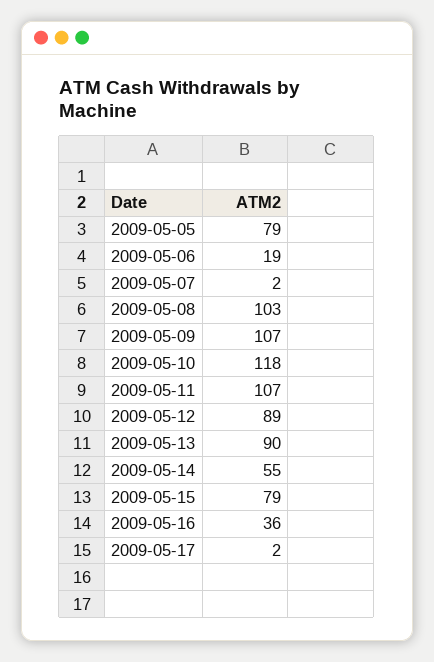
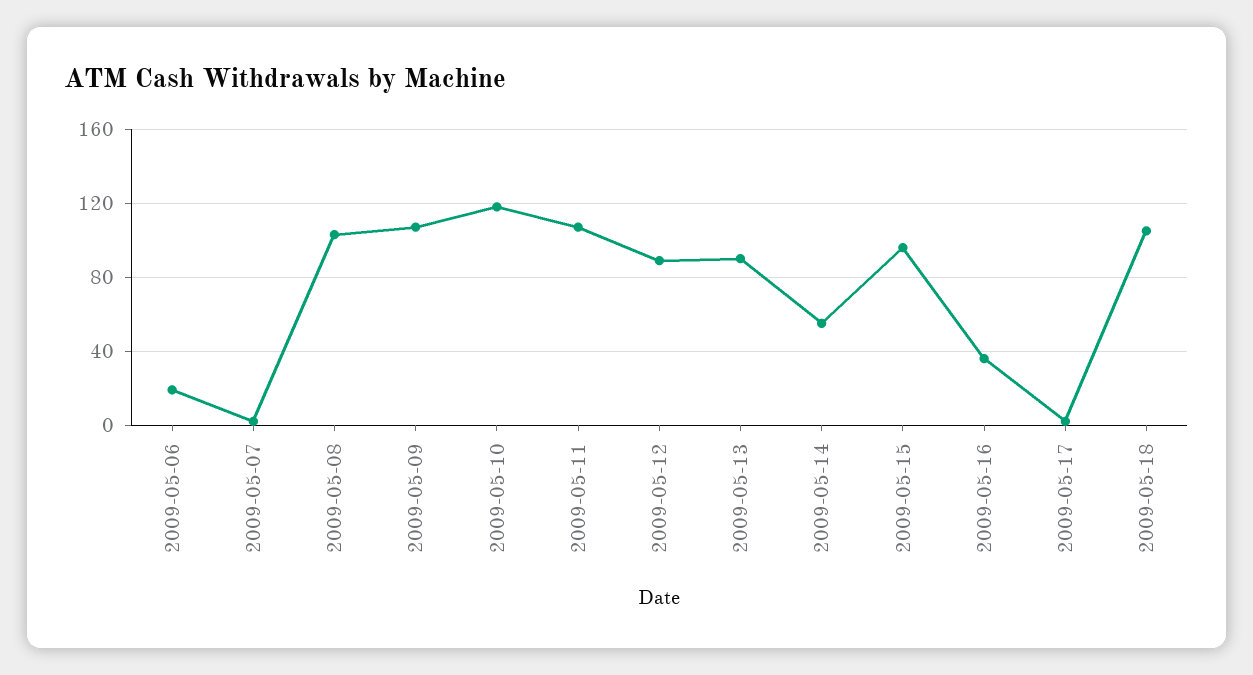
2009-05-05: 79 -> none
2009-05-15: 79 -> 95
2009-05-18: none -> 105

